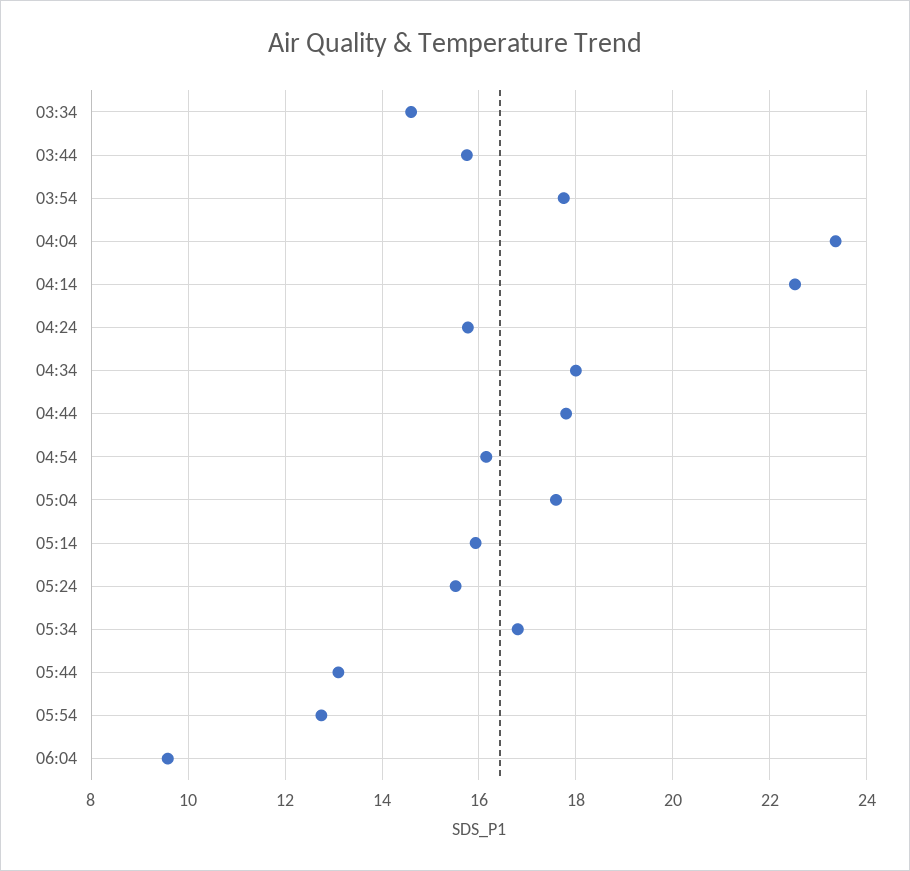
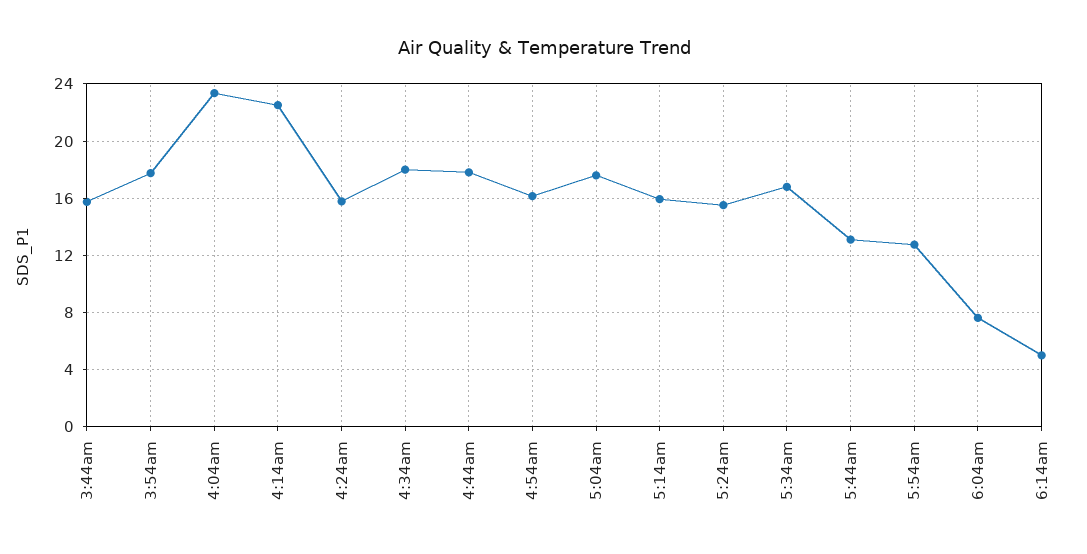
03:34: 14.6 -> none
06:04: 9.6 -> 7.5
6:14am: none -> 5

